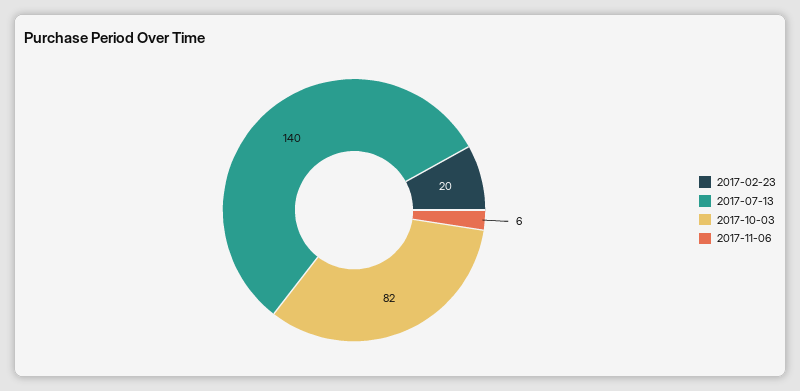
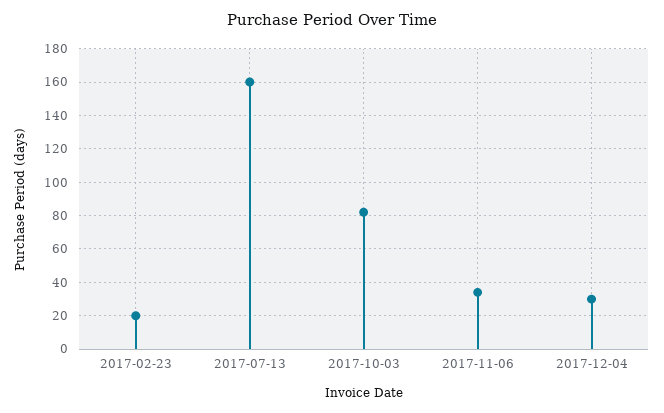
2017-07-13: 140 -> 160
2017-11-06: 6 -> 35
2017-12-04: none -> 30

